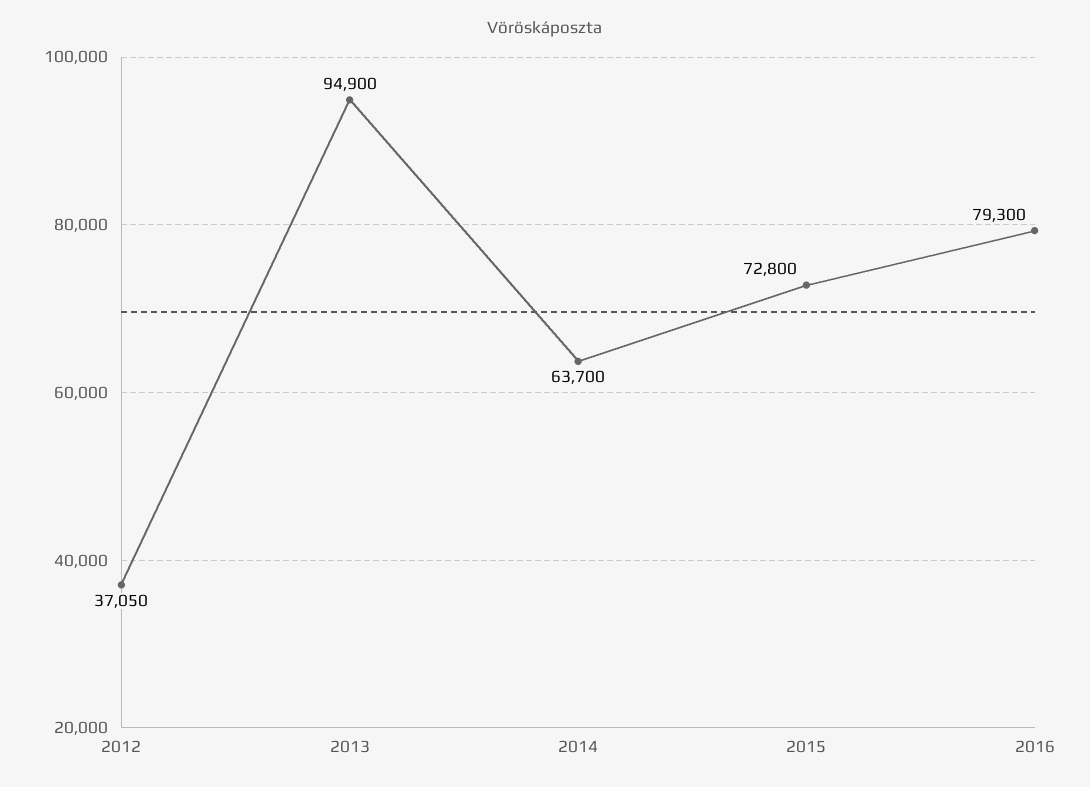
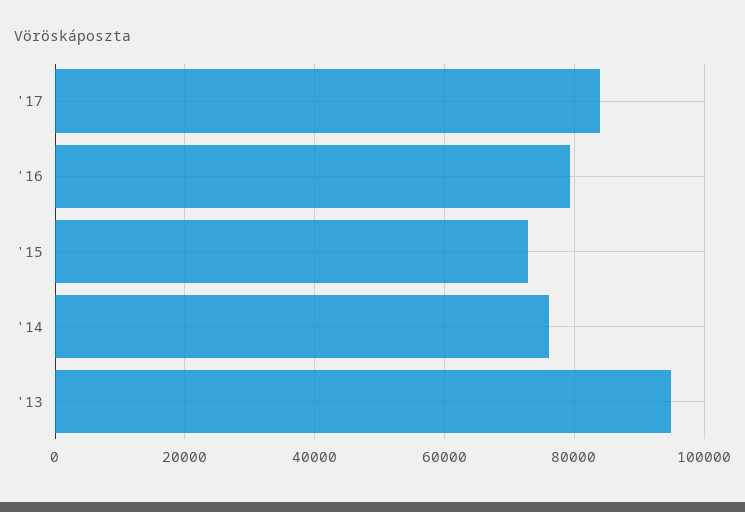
2012: 37050 -> none
2014: 63700 -> 76000
'17: none -> 84000

